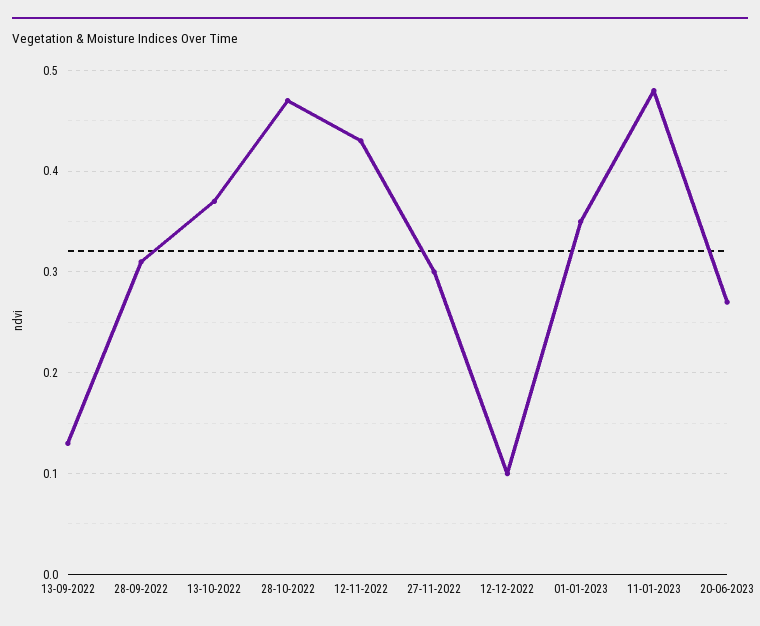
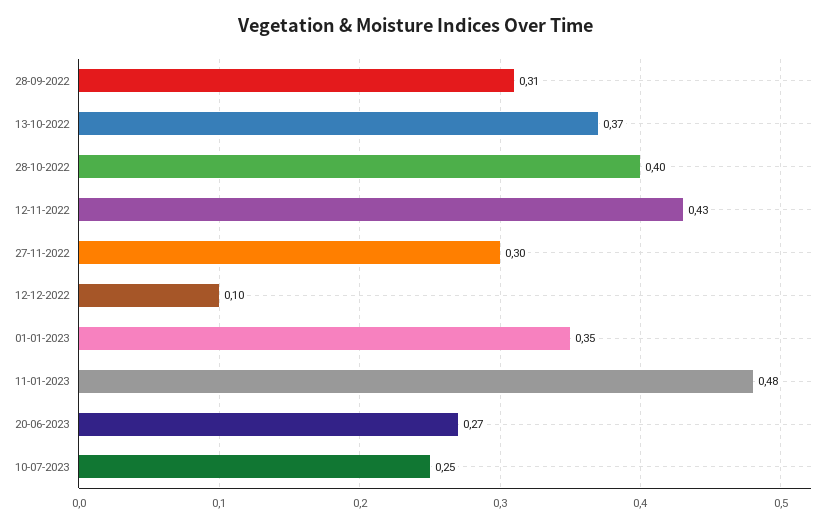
13-09-2022: 0.13 -> none
28-10-2022: 0.47 -> 0.4
10-07-2023: none -> 0.25

